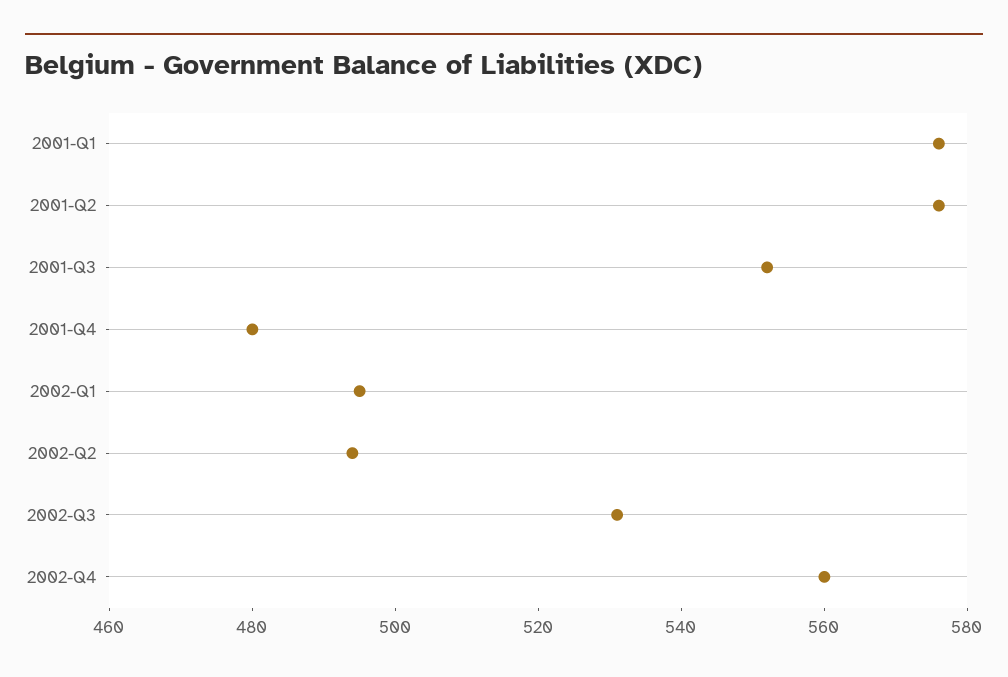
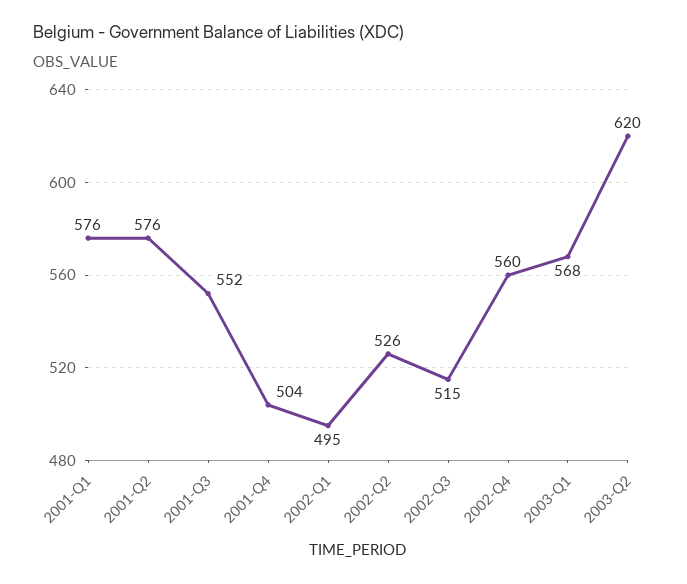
2001-Q4: 480 -> 504
2002-Q2: 495 -> 526
2002-Q3: 530 -> 515
2003-Q1: none -> 568
2003-Q2: none -> 620

